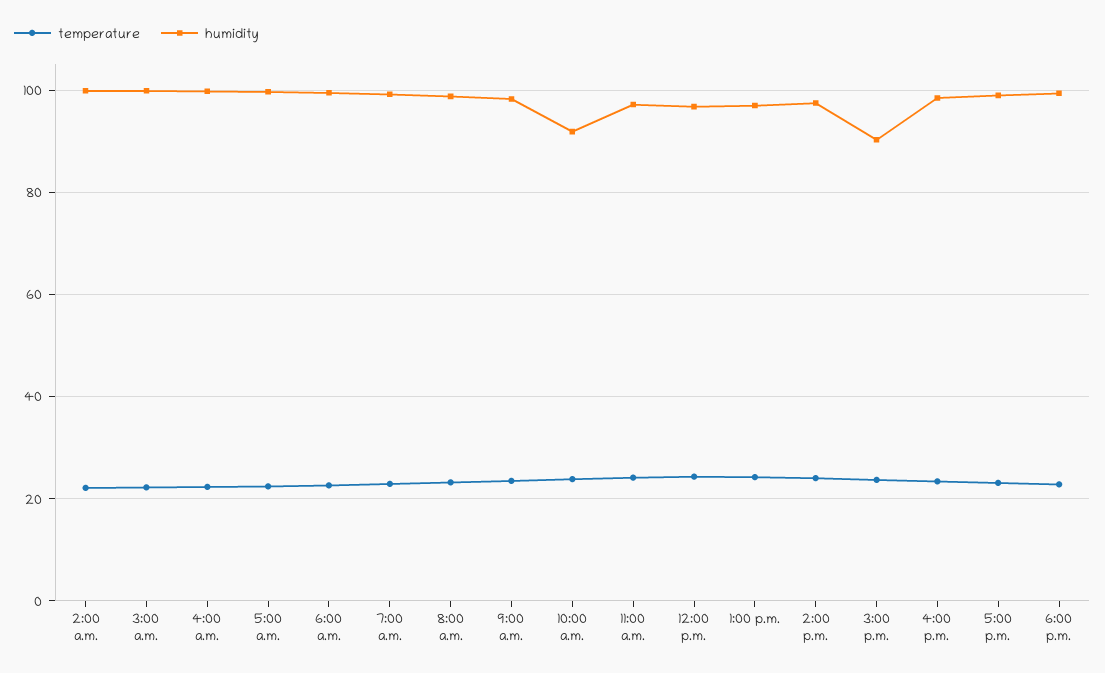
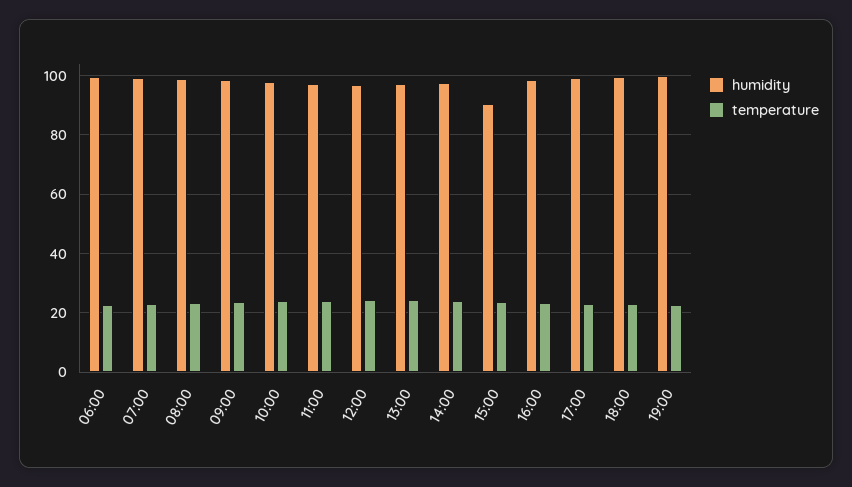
temperature, 2:00 a.m.: 22 -> none
humidity, 2:00 a.m.: 100 -> none
temperature, 3:00 a.m.: 22 -> none
humidity, 3:00 a.m.: 100 -> none
temperature, 4:00 a.m.: 22 -> none
humidity, 4:00 a.m.: 100 -> none
temperature, 5:00 a.m.: 22 -> none
humidity, 5:00 a.m.: 100 -> none
humidity, 10:00 a.m.: 92 -> 97.5
humidity, 19:00: none -> 100
temperature, 19:00: none -> 22.5

